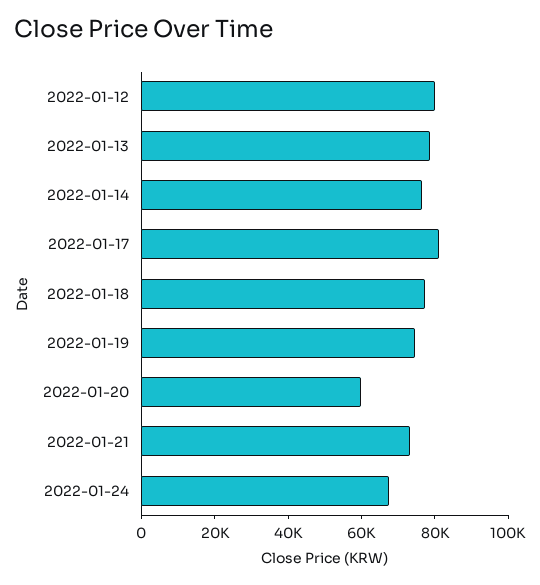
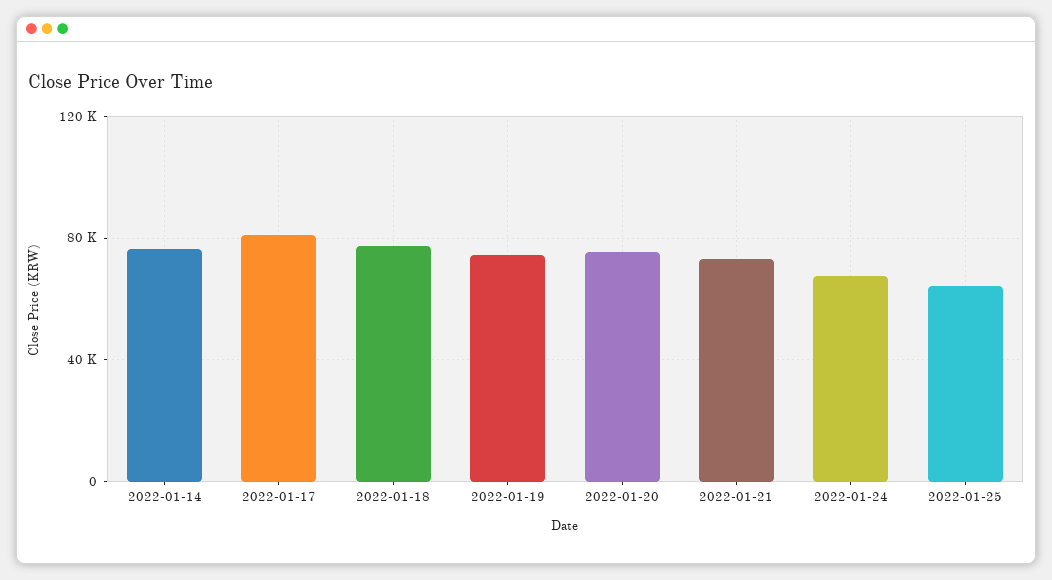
2022-01-12: 80000 -> none
2022-01-13: 80000 -> none
2022-01-20: 60000 -> 75000
2022-01-25: none -> 65000

